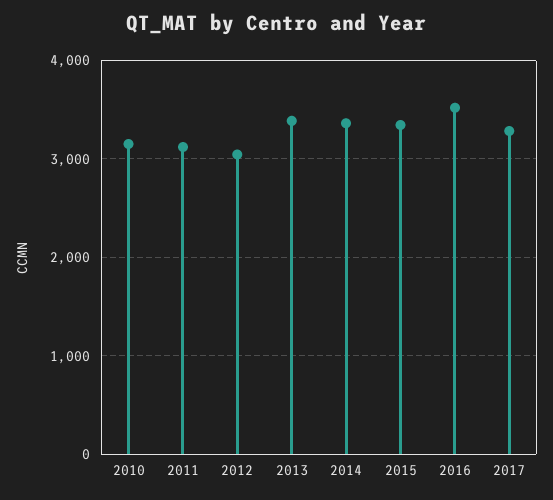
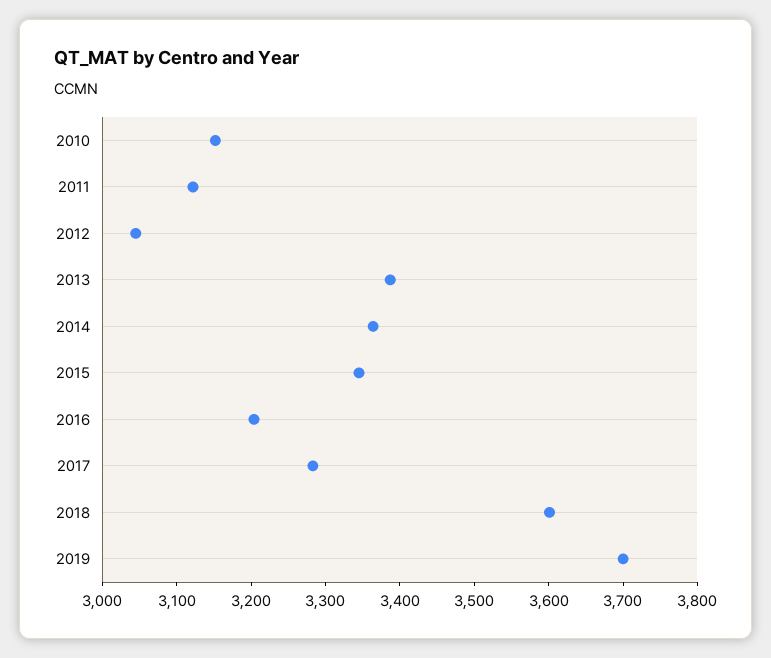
2016: 3500 -> 3200
2018: none -> 3600
2019: none -> 3700

